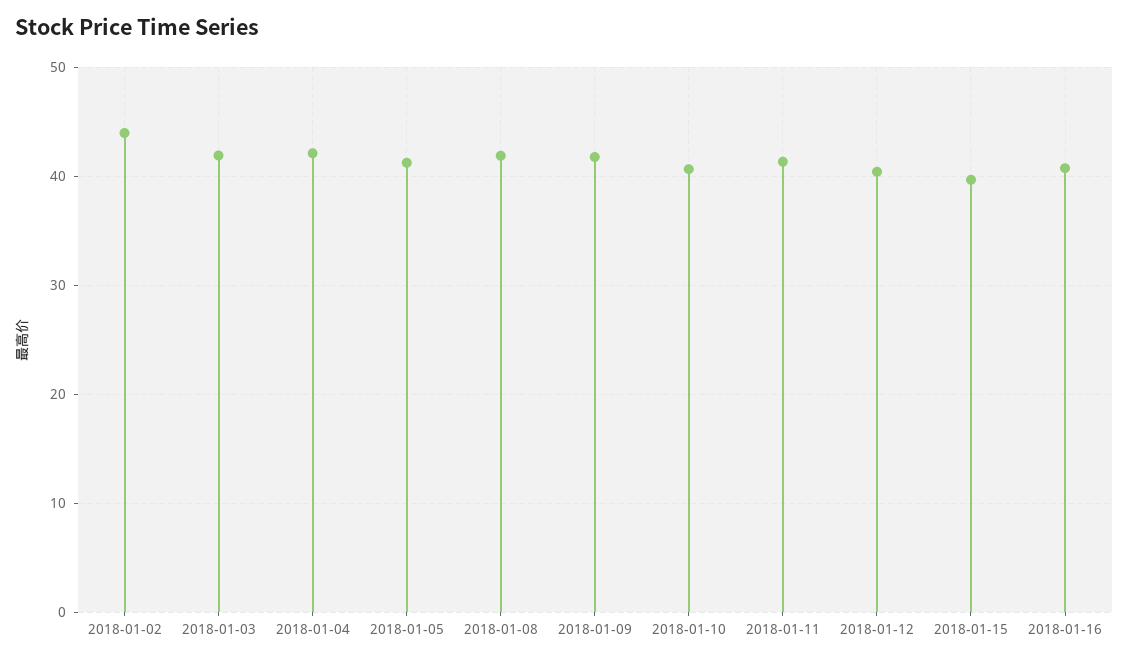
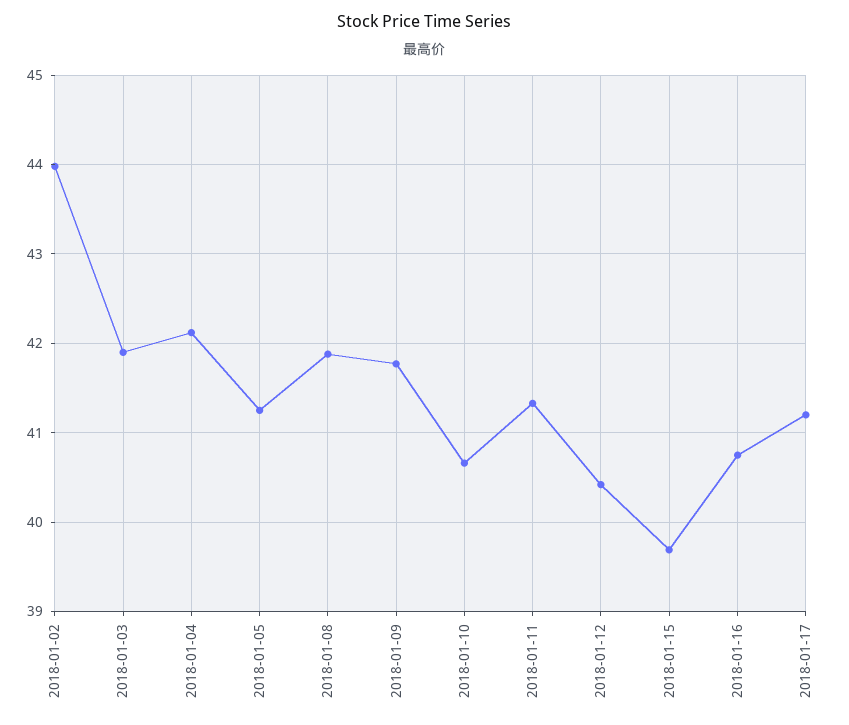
2018-01-17: none -> 41.2

